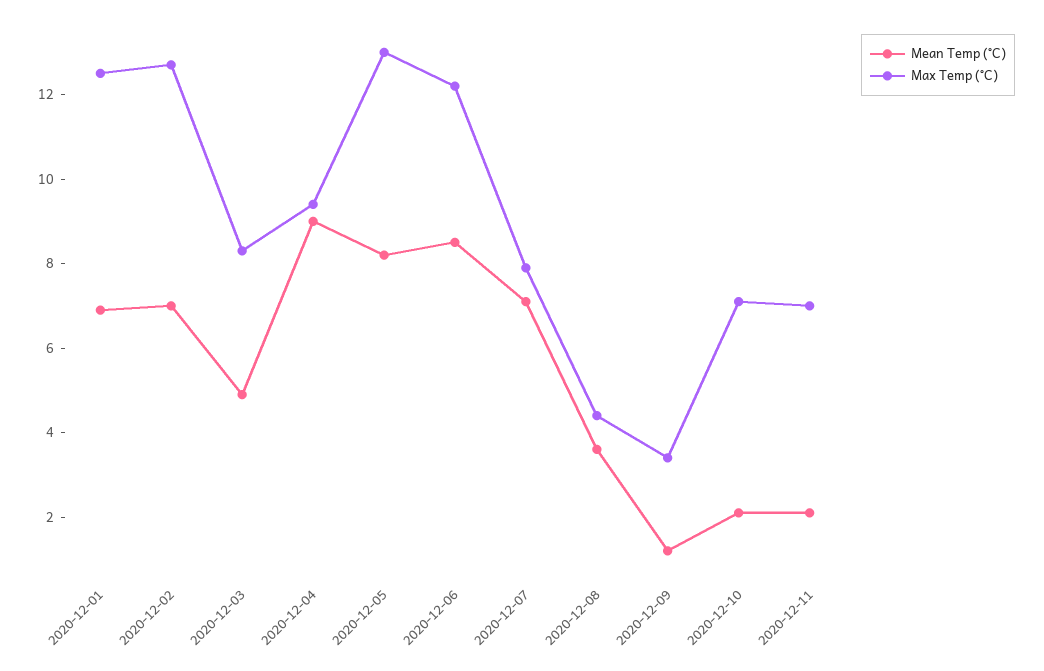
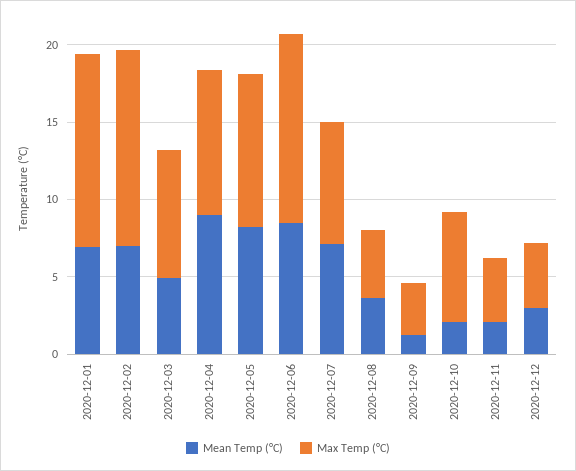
Max Temp (°C), 2020-12-05: 13 -> 10
Max Temp (°C), 2020-12-11: 7 -> 4
Mean Temp (°C), 2020-12-12: none -> 3
Max Temp (°C), 2020-12-12: none -> 4

